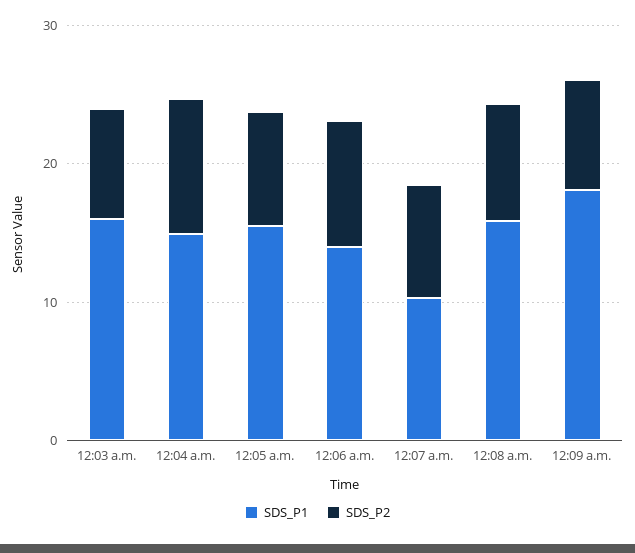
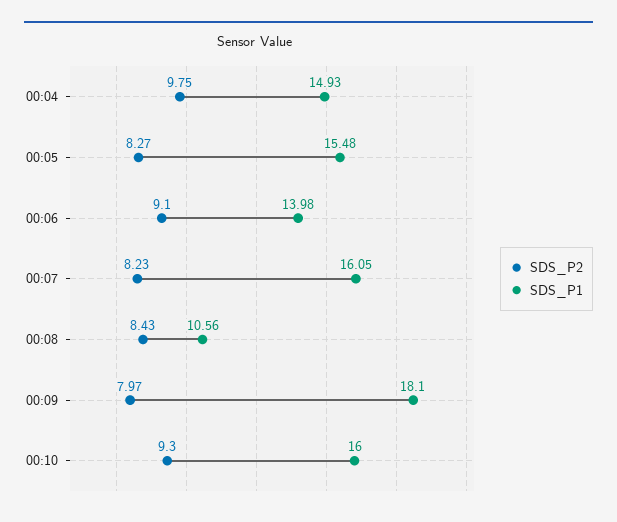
SDS_P1, 12:03 a.m.: 16 -> none
SDS_P2, 12:03 a.m.: 8 -> none
SDS_P1, 12:07 a.m.: 10 -> 16.05
SDS_P1, 12:08 a.m.: 16 -> 10.56
SDS_P2, 00:10: none -> 9.3
SDS_P1, 00:10: none -> 16

